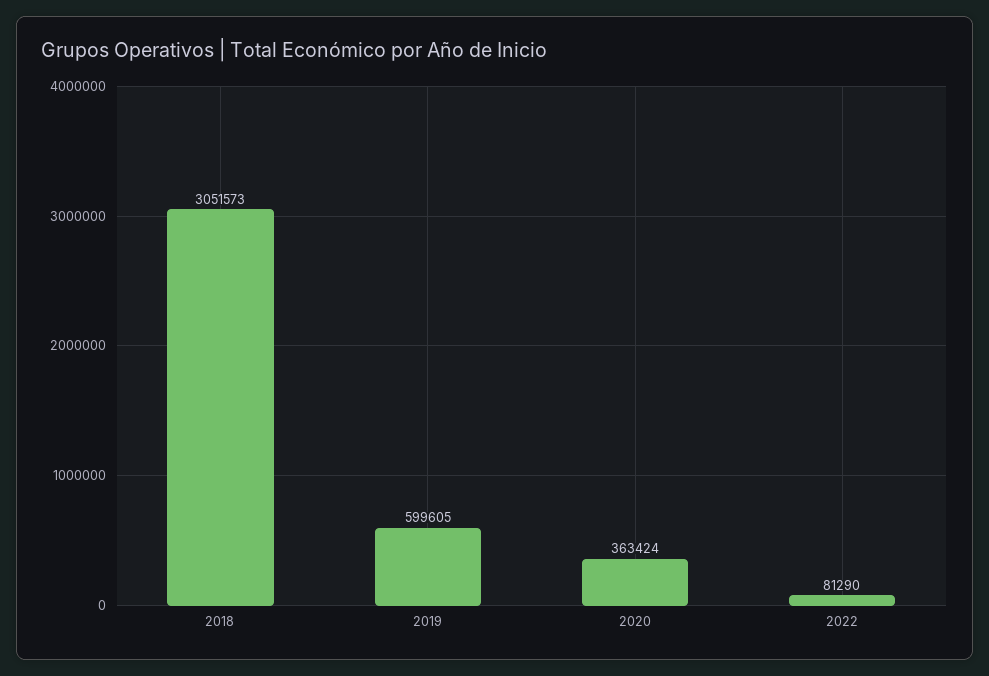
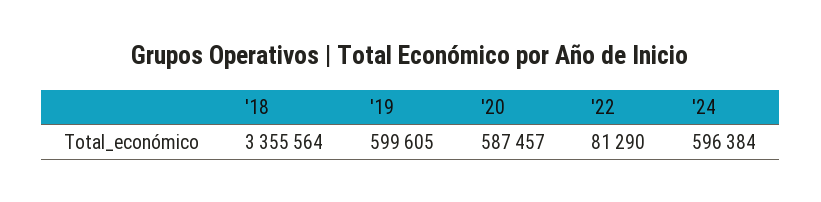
2018: 3051573 -> 3355564
2020: 363424 -> 587457
'24: none -> 596384

